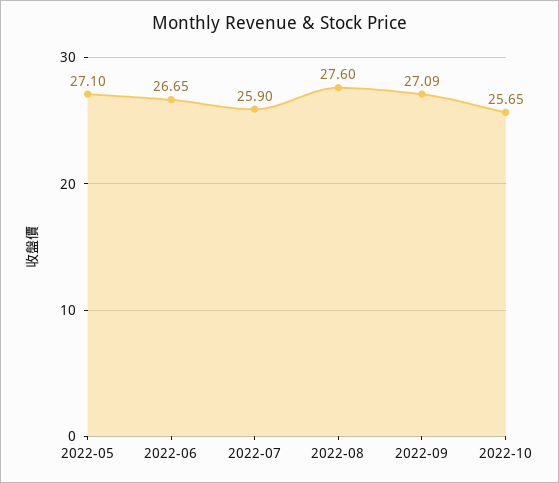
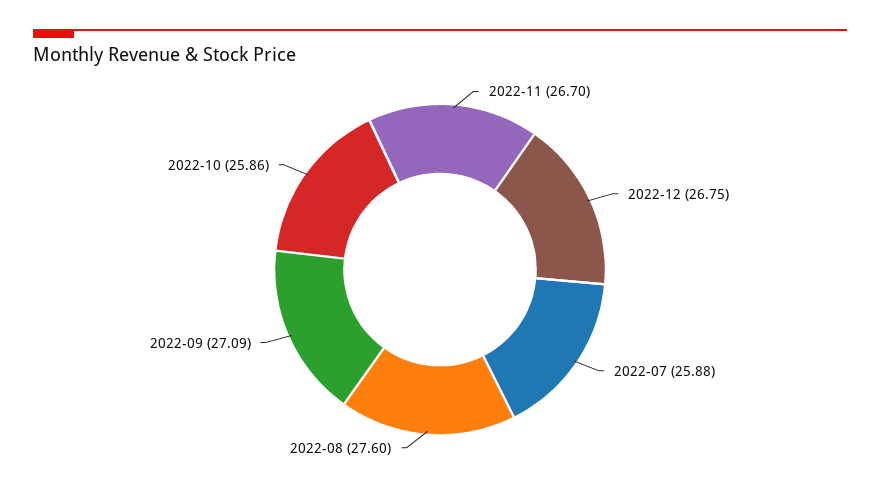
2022-05: 27.1 -> none
2022-06: 26.65 -> none
2022-07: 25.9 -> 25.88
2022-10: 25.65 -> 25.86
2022-11: none -> 26.7
2022-12: none -> 26.75

